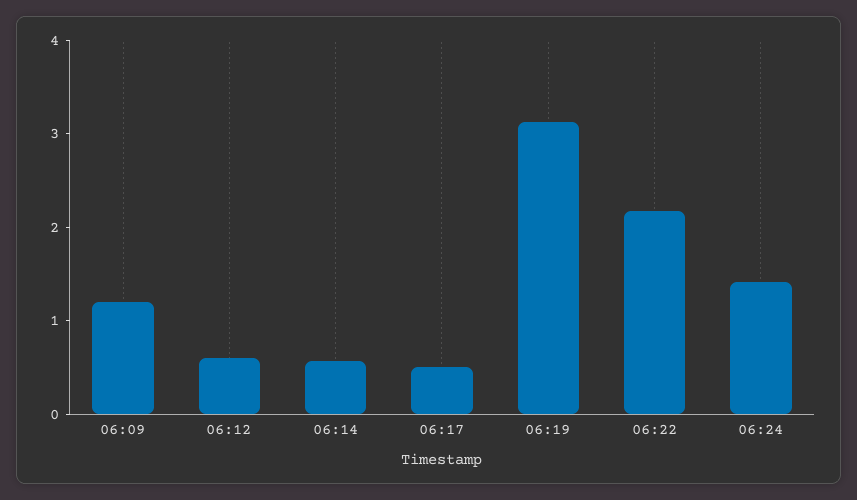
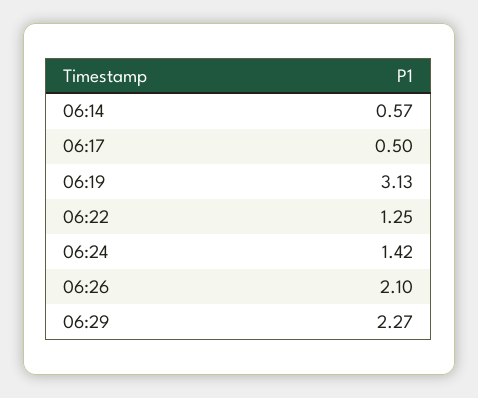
06:09: 1.2 -> none
06:12: 0.6 -> none
06:22: 2.2 -> 1.25
06:26: none -> 2.1
06:29: none -> 2.27

